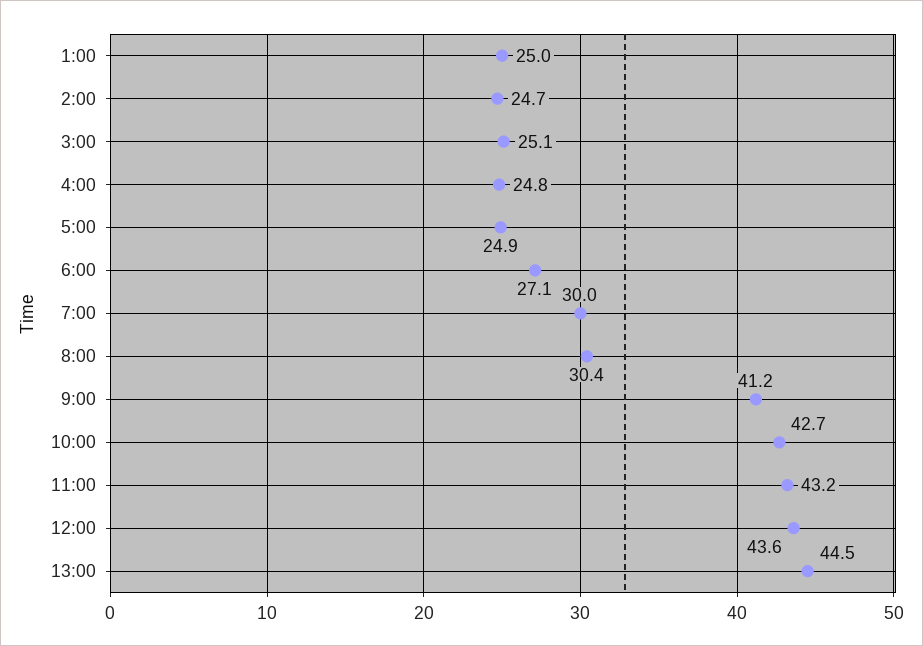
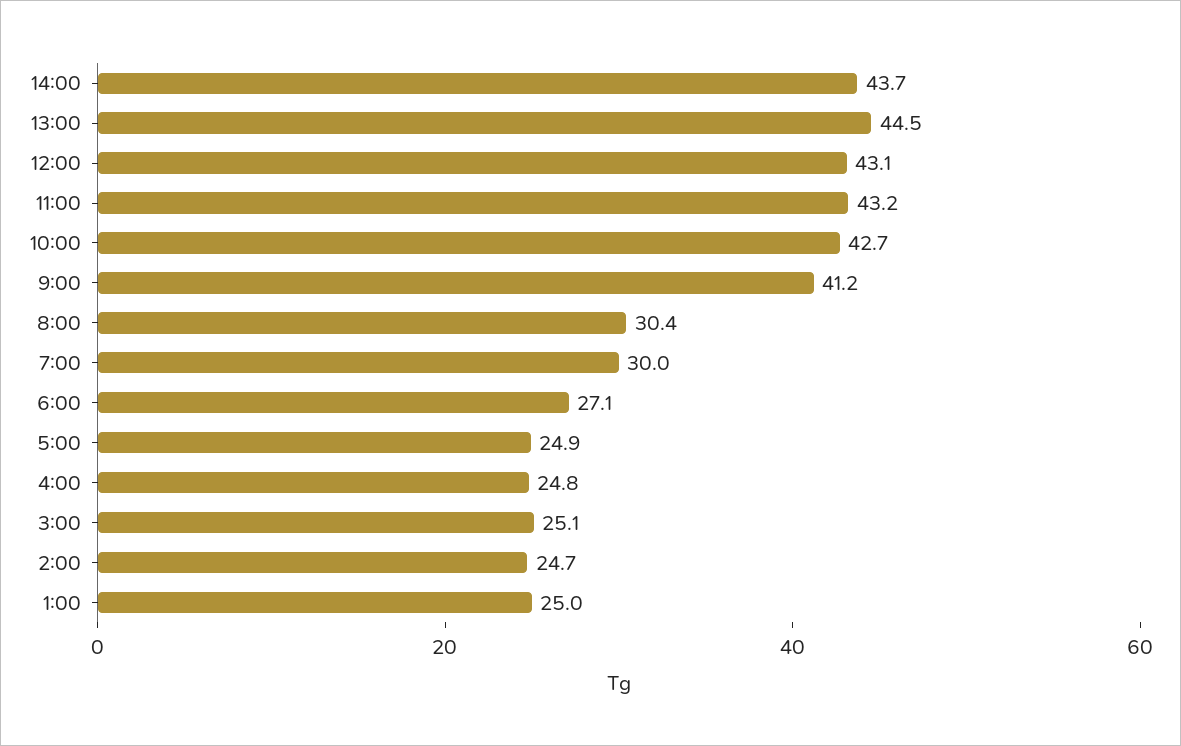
12:00: 43.6 -> 43.1
14:00: none -> 43.7

